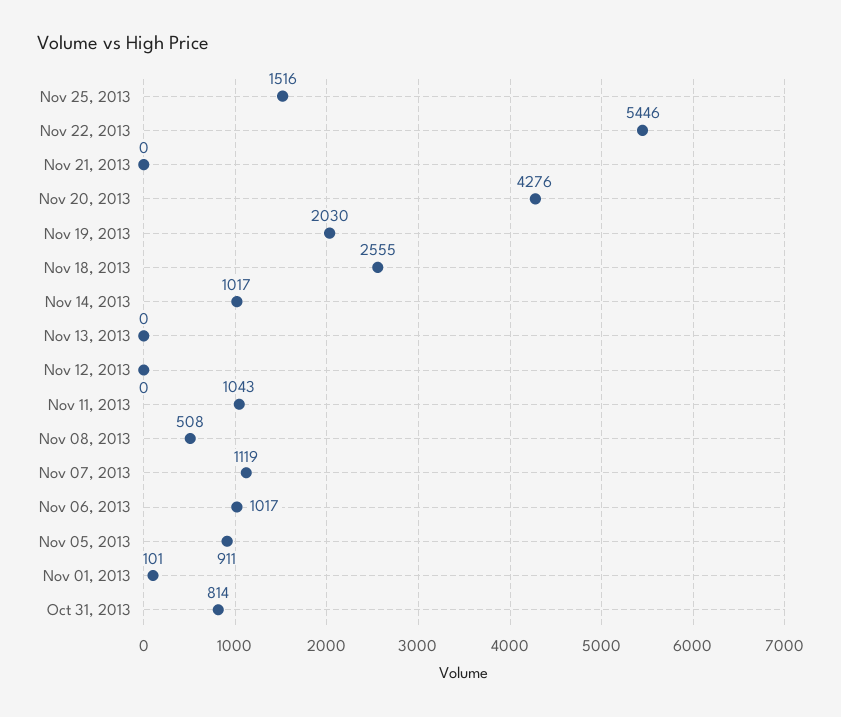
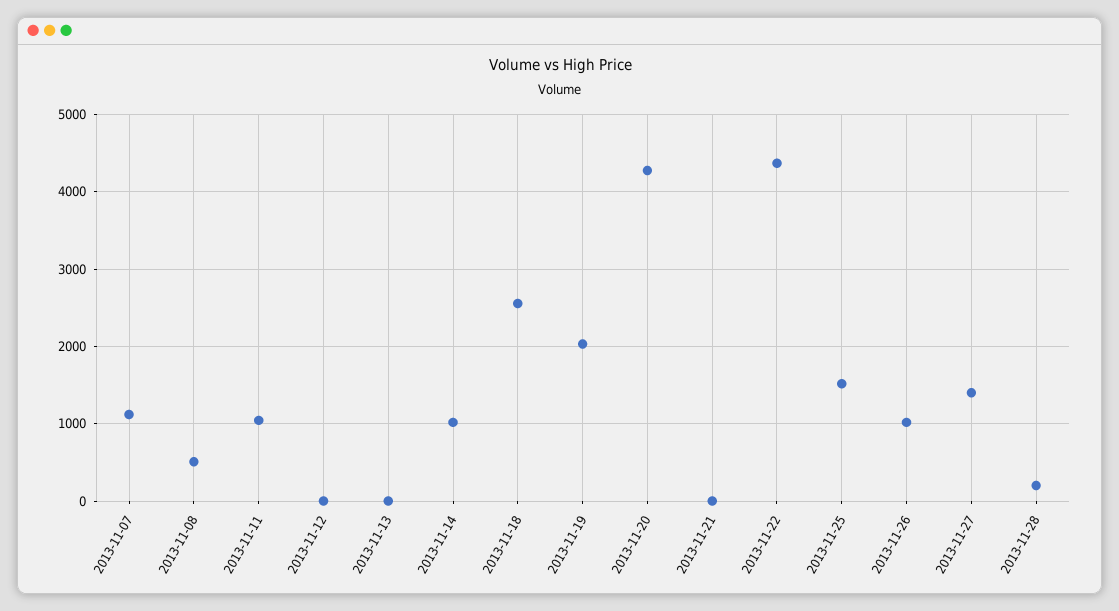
Nov 22, 2013: 5446 -> 4400
Nov 06, 2013: 1017 -> none
Nov 05, 2013: 911 -> none
Nov 01, 2013: 101 -> none
Oct 31, 2013: 814 -> none
2013-11-26: none -> 1000
2013-11-27: none -> 1400
2013-11-28: none -> 200

